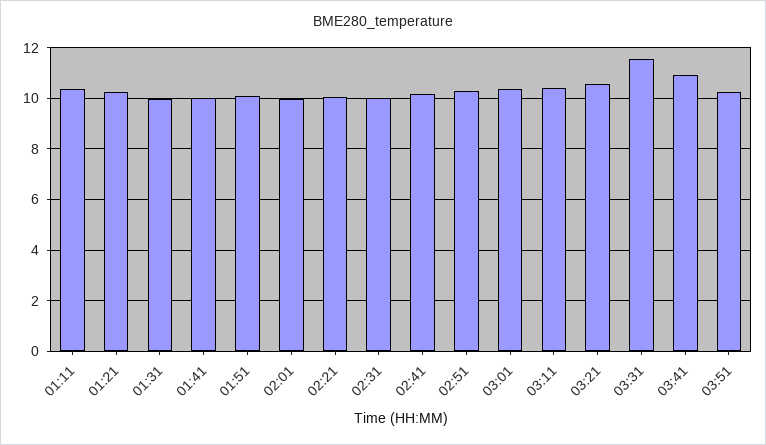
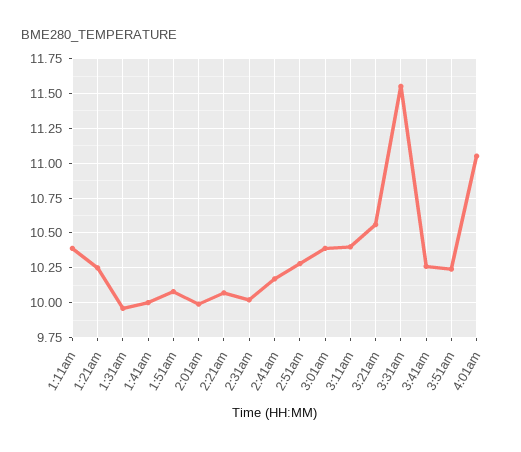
03:41: 11 -> 10.25
4:01am: none -> 11.05

